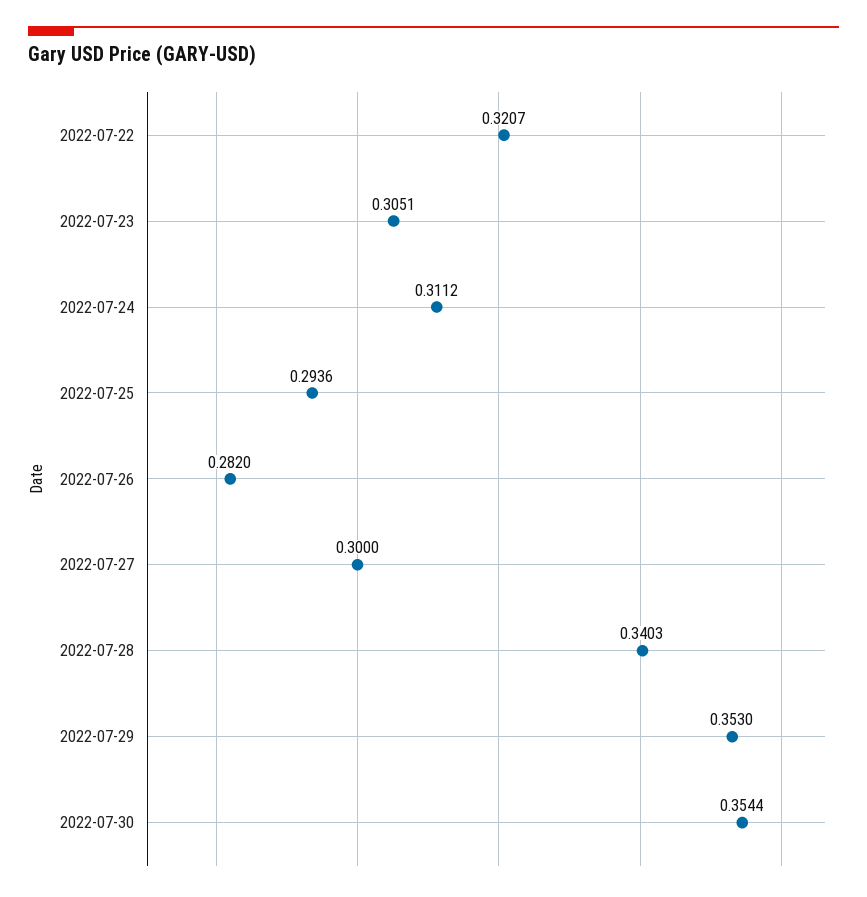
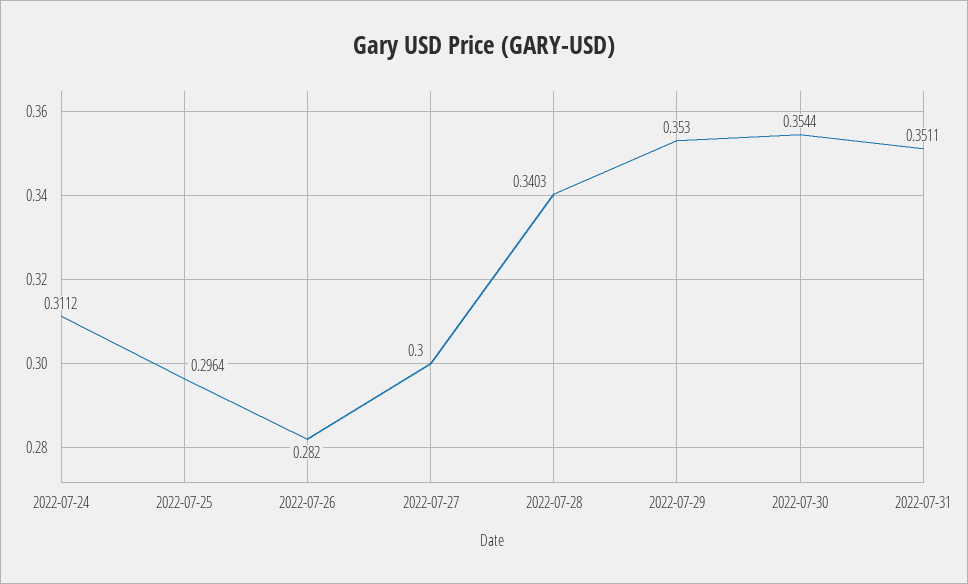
2022-07-22: 0.3207 -> none
2022-07-23: 0.3051 -> none
2022-07-25: 0.2936 -> 0.2964
2022-07-31: none -> 0.3511

